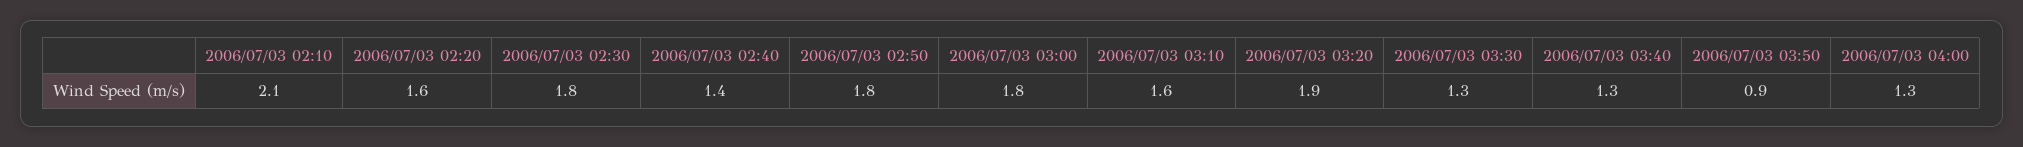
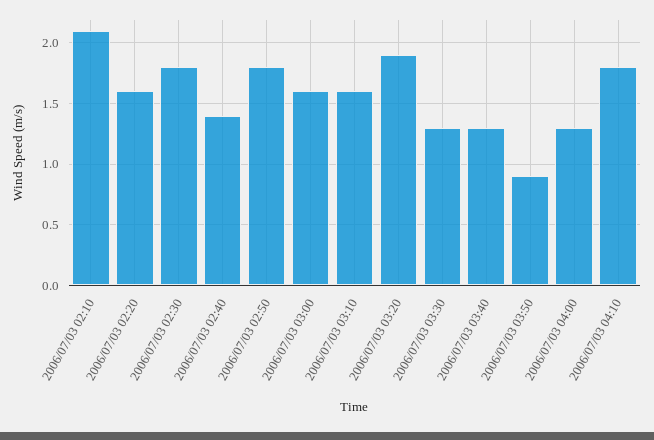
2006/07/03 03:00: 1.8 -> 1.6
2006/07/03 04:10: none -> 1.8

